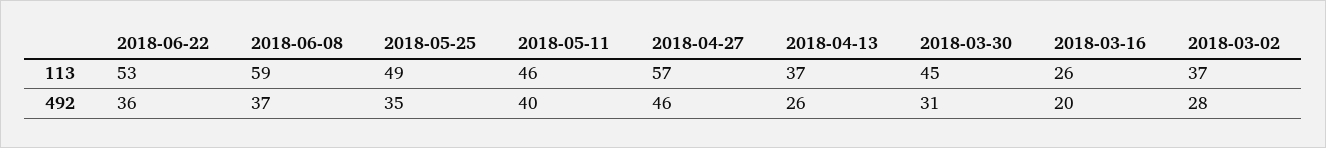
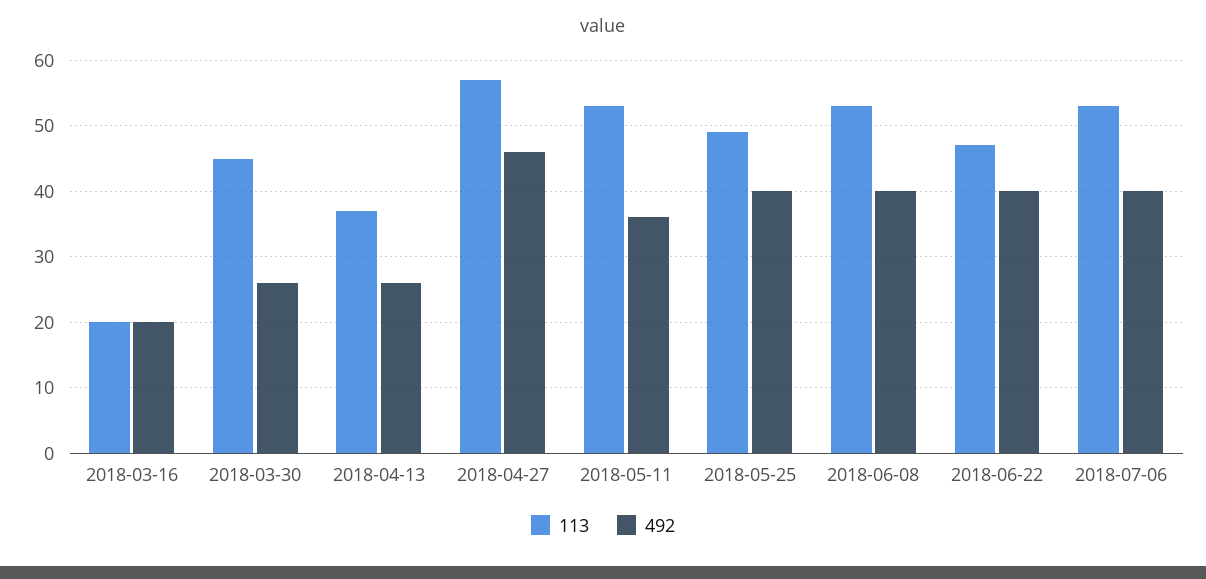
113, 2018-06-22: 53 -> 47
113, 2018-06-08: 59 -> 53
113, 2018-05-11: 46 -> 53
113, 2018-03-16: 26 -> 20
113, 2018-03-02: 37 -> none
492, 2018-06-22: 36 -> 40
492, 2018-06-08: 37 -> 40
492, 2018-05-25: 35 -> 40
492, 2018-05-11: 40 -> 36
492, 2018-03-30: 31 -> 26
492, 2018-03-02: 28 -> none
113, 2018-07-06: none -> 53
492, 2018-07-06: none -> 40

